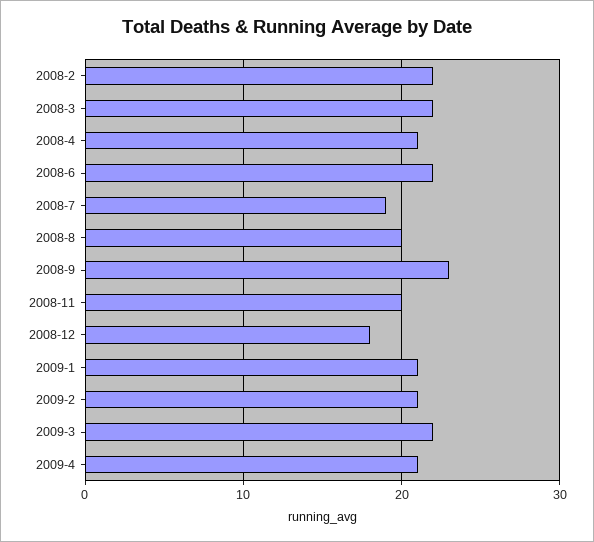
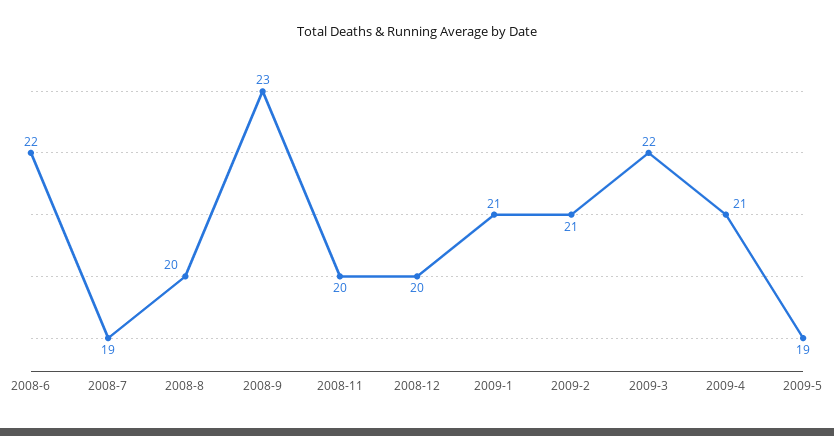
2008-2: 22 -> none
2008-3: 22 -> none
2008-4: 21 -> none
2008-12: 18 -> 20
2009-5: none -> 19

